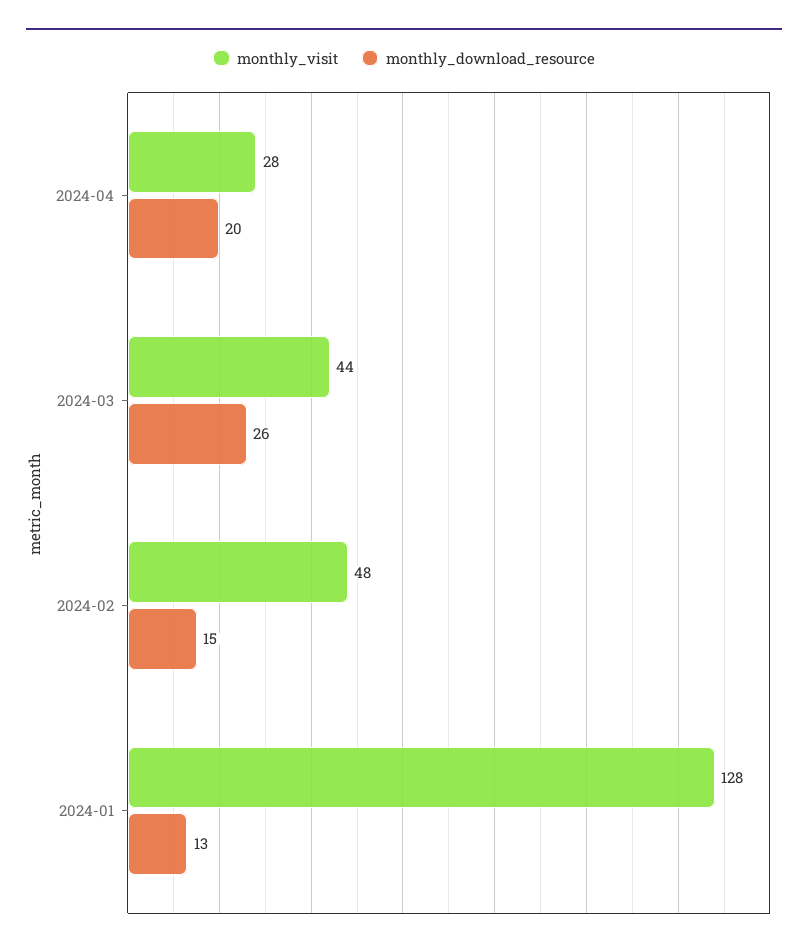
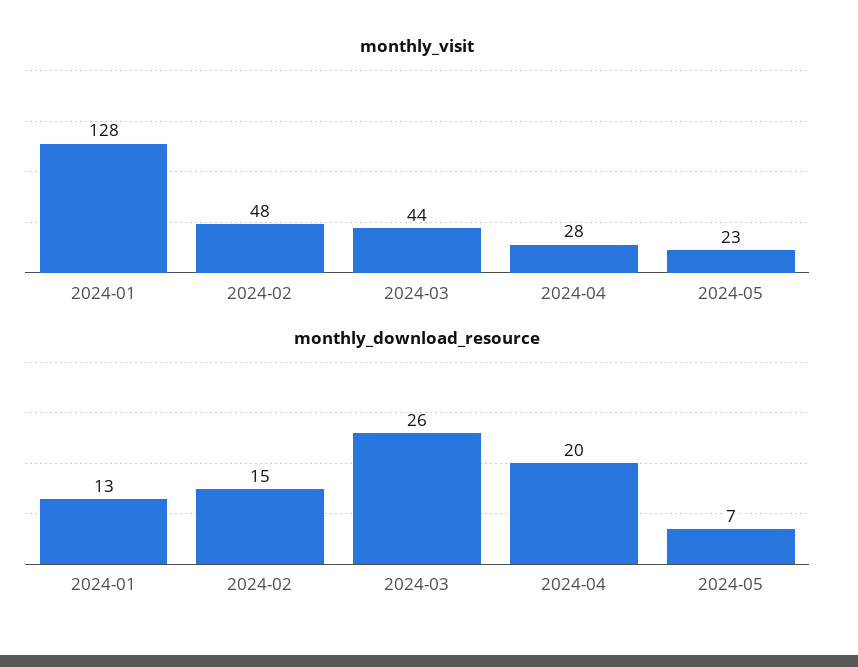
monthly_visit, 2024-05: none -> 23
monthly_download_resource, 2024-05: none -> 7

